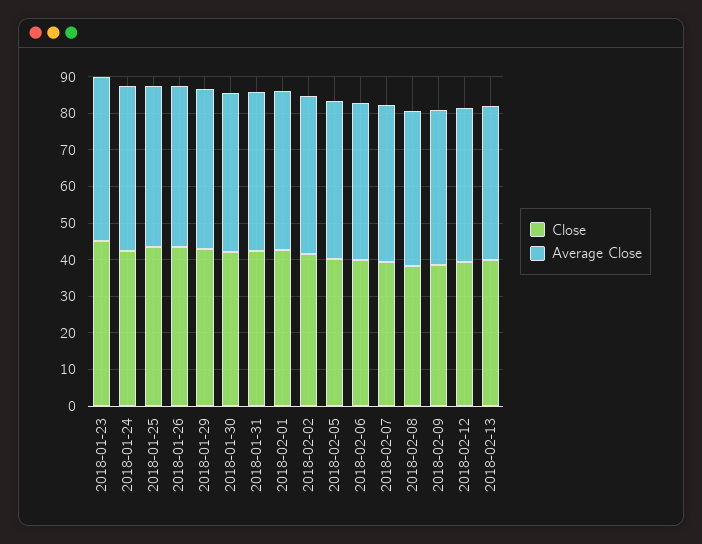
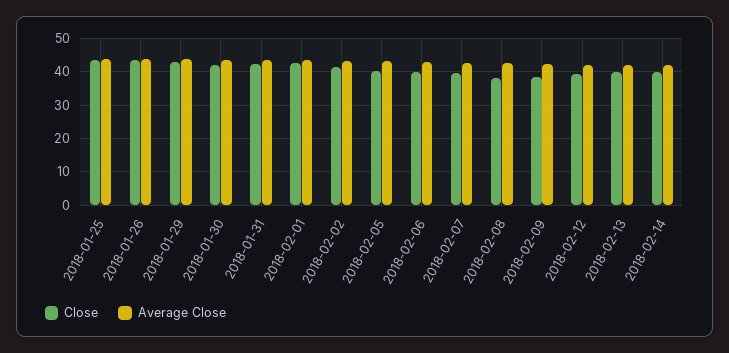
Close, 2018-01-23: 45 -> none
Average Close, 2018-01-23: 45 -> none
Close, 2018-01-24: 42.5 -> none
Average Close, 2018-01-24: 45 -> none
Close, 2018-02-14: none -> 40
Average Close, 2018-02-14: none -> 42

